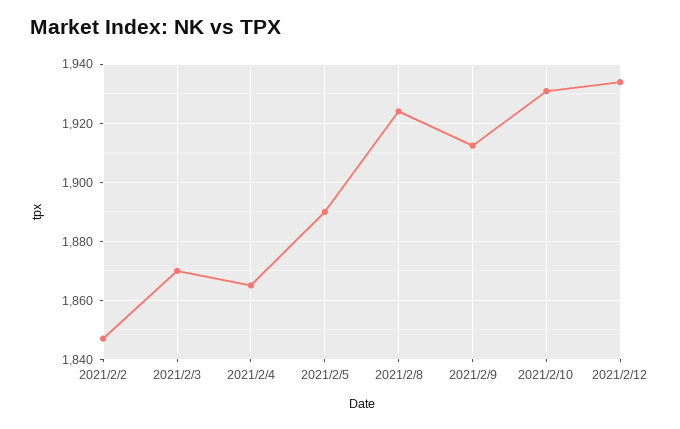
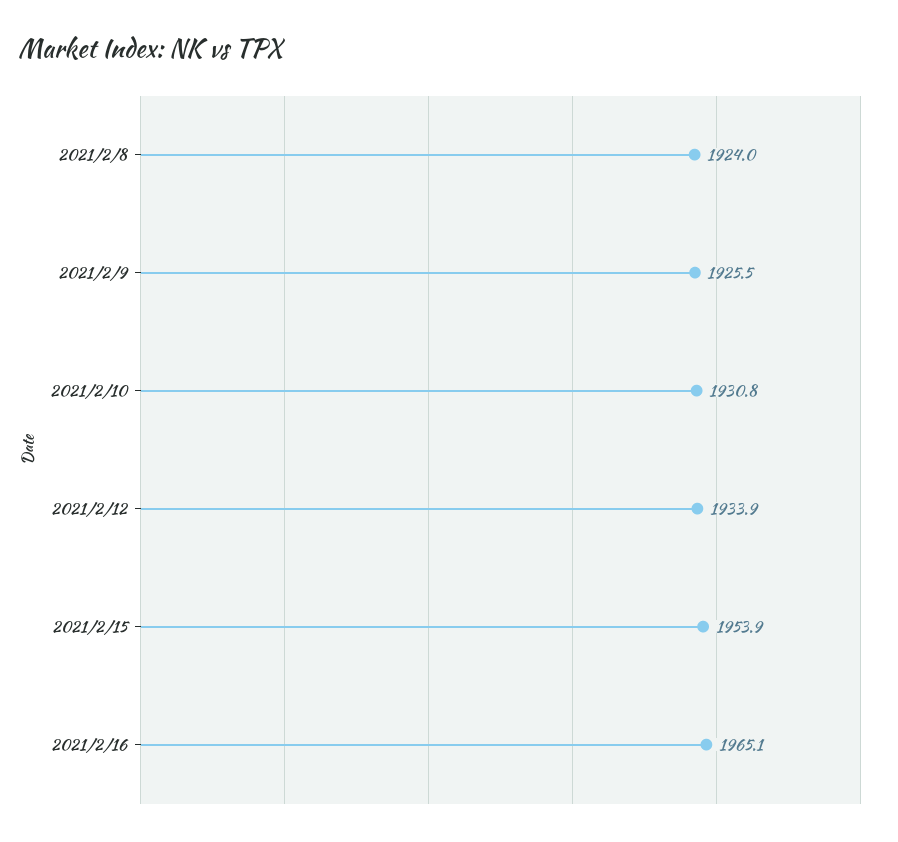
2021/2/2: 1847.5 -> none
2021/2/3: 1870 -> none
2021/2/4: 1865 -> none
2021/2/5: 1890 -> none
2021/2/9: 1912.5 -> 1925.5
2021/2/15: none -> 1953.9
2021/2/16: none -> 1965.1

